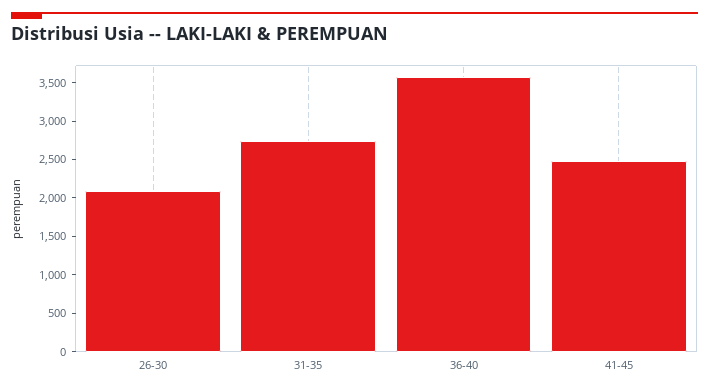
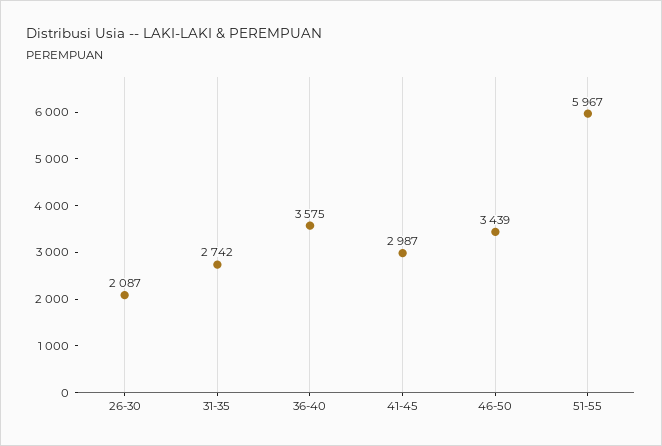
41-45: 2500 -> 2987
46-50: none -> 3439
51-55: none -> 5967

